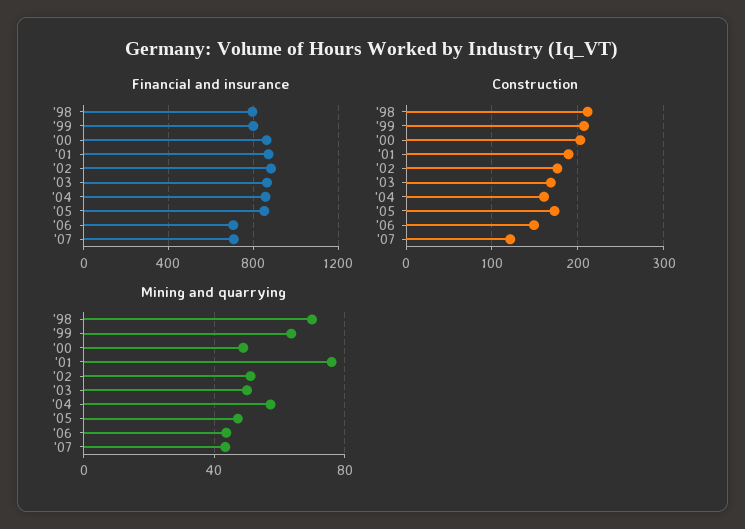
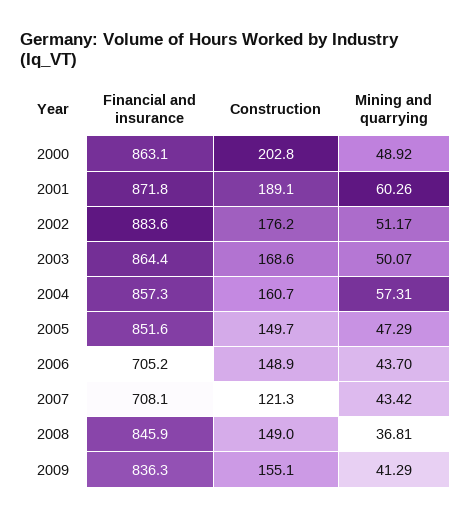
Financial and insurance, '98: 800 -> none
Financial and insurance, '99: 800 -> none
Construction, '98: 210 -> none
Construction, '99: 210 -> none
Construction, '05: 170 -> 149.7
Mining and quarrying, '98: 70 -> none
Mining and quarrying, '99: 65 -> none
Mining and quarrying, '01: 75 -> 60.26
Financial and insurance, 2008: none -> 845.9
Construction, 2008: none -> 149
Mining and quarrying, 2008: none -> 36.81
Financial and insurance, 2009: none -> 836.3
Construction, 2009: none -> 155.1
Mining and quarrying, 2009: none -> 41.29

